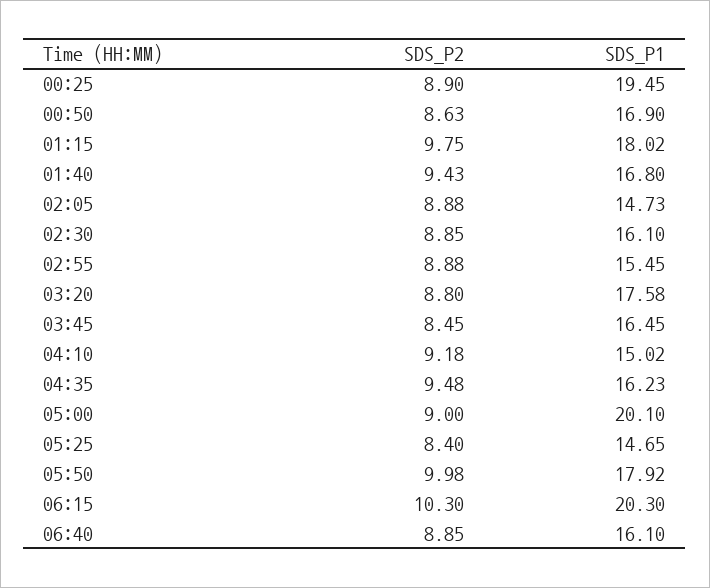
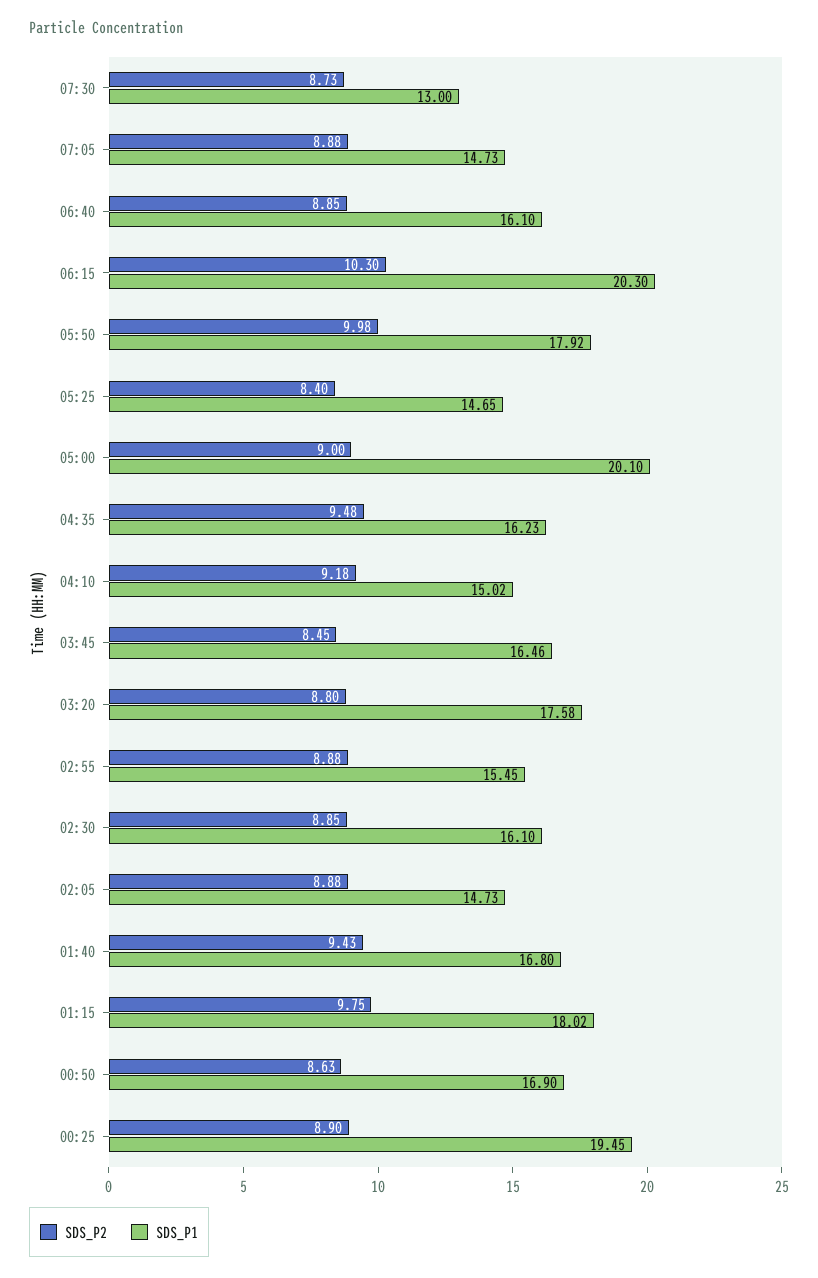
SDS_P1, 03:45: 16.45 -> 16.46
SDS_P2, 07:30: none -> 8.73
SDS_P1, 07:30: none -> 13
SDS_P2, 07:05: none -> 8.88
SDS_P1, 07:05: none -> 14.73

